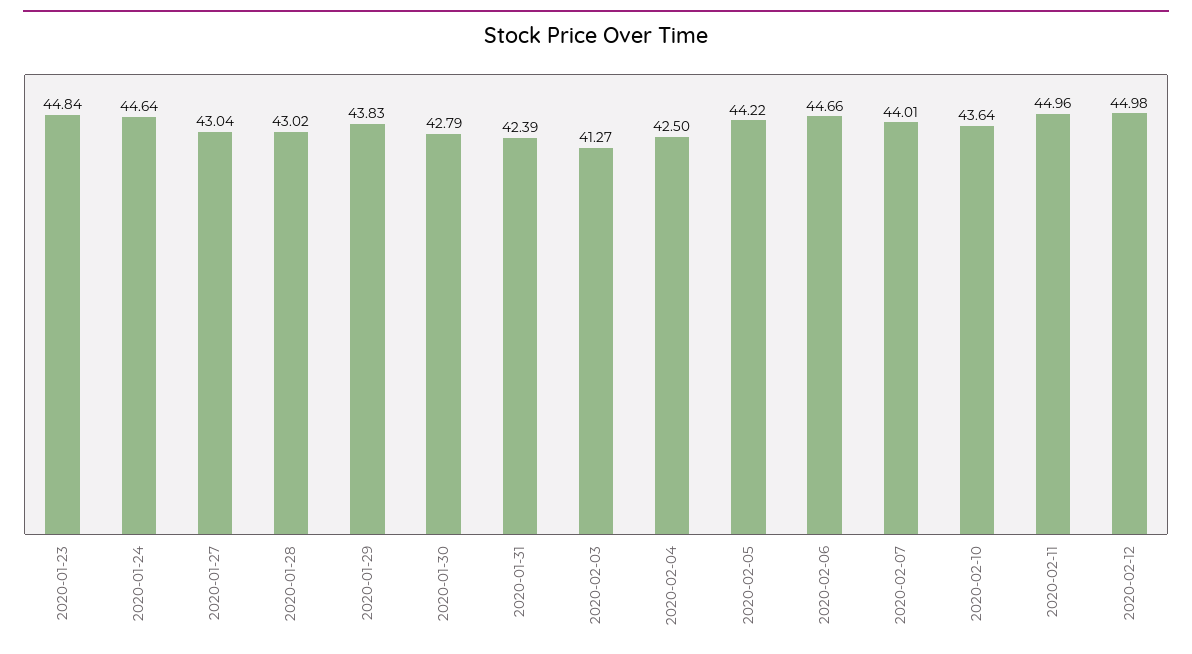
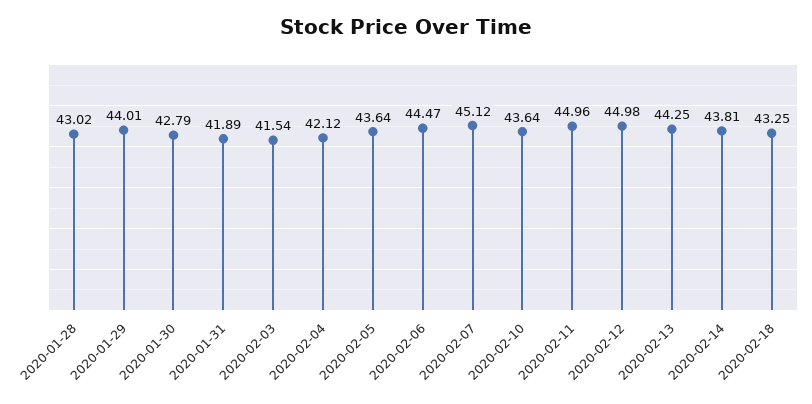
2020-01-23: 44.84 -> none
2020-01-24: 44.64 -> none
2020-01-27: 43.04 -> none
2020-01-29: 43.83 -> 44.01
2020-01-31: 42.39 -> 41.89
2020-02-03: 41.27 -> 41.54
2020-02-04: 42.5 -> 42.12
2020-02-05: 44.22 -> 43.64
2020-02-06: 44.66 -> 44.47
2020-02-07: 44.01 -> 45.12
2020-02-13: none -> 44.25
2020-02-14: none -> 43.81
2020-02-18: none -> 43.25

